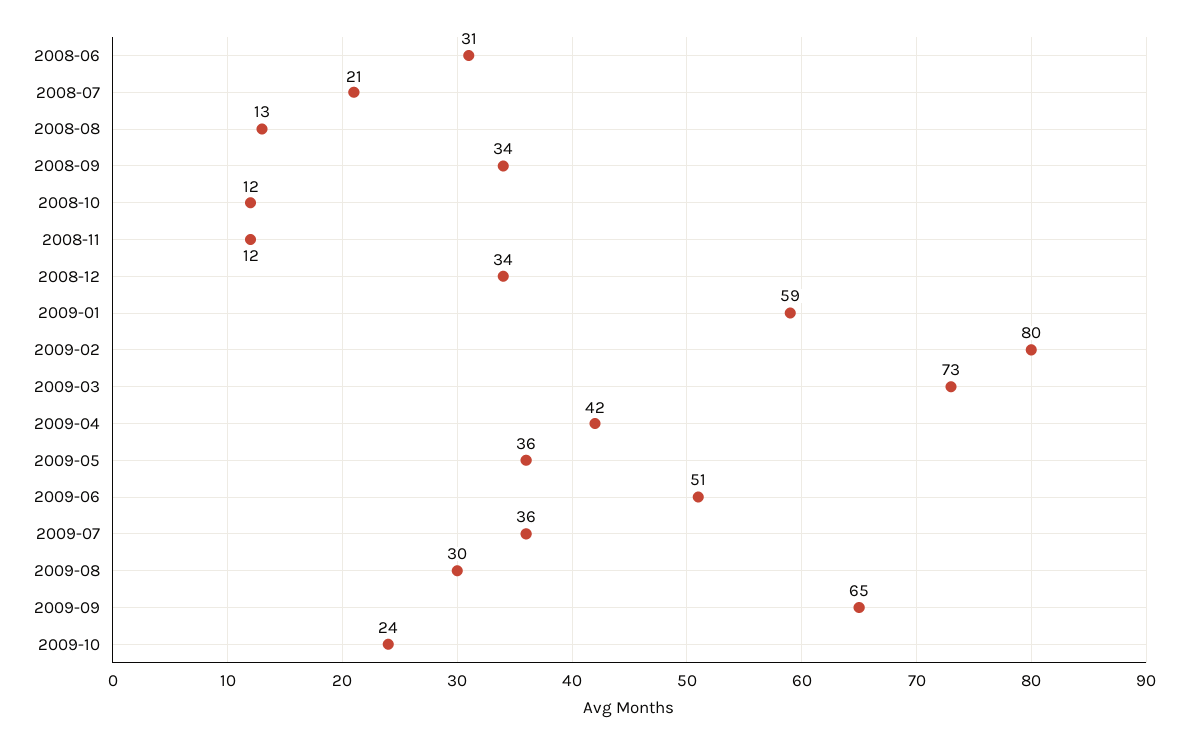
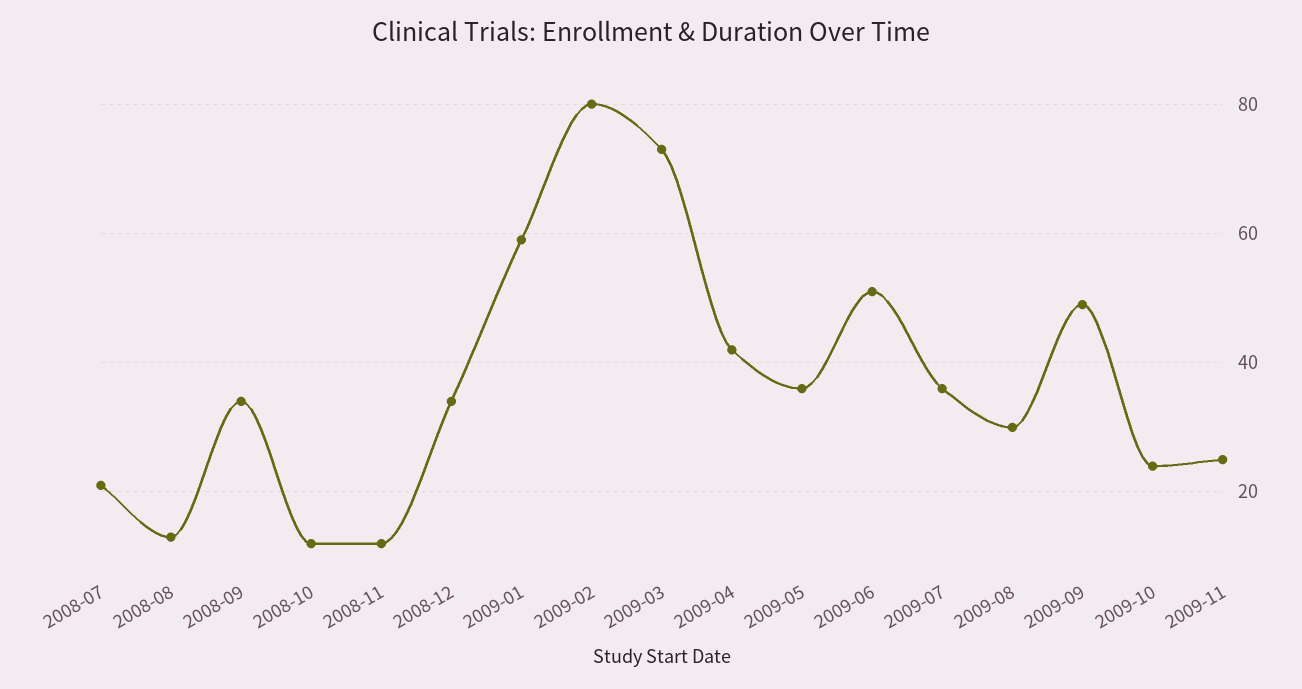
2008-06: 31 -> none
2009-09: 65 -> 50
2009-11: none -> 25

